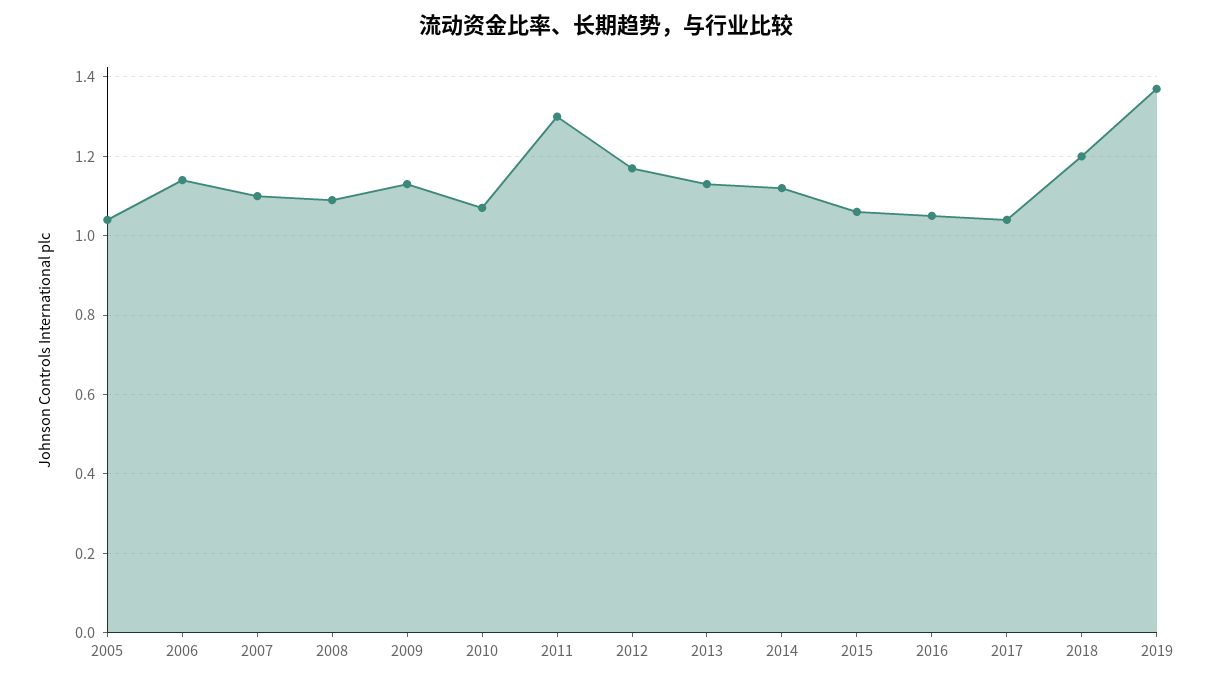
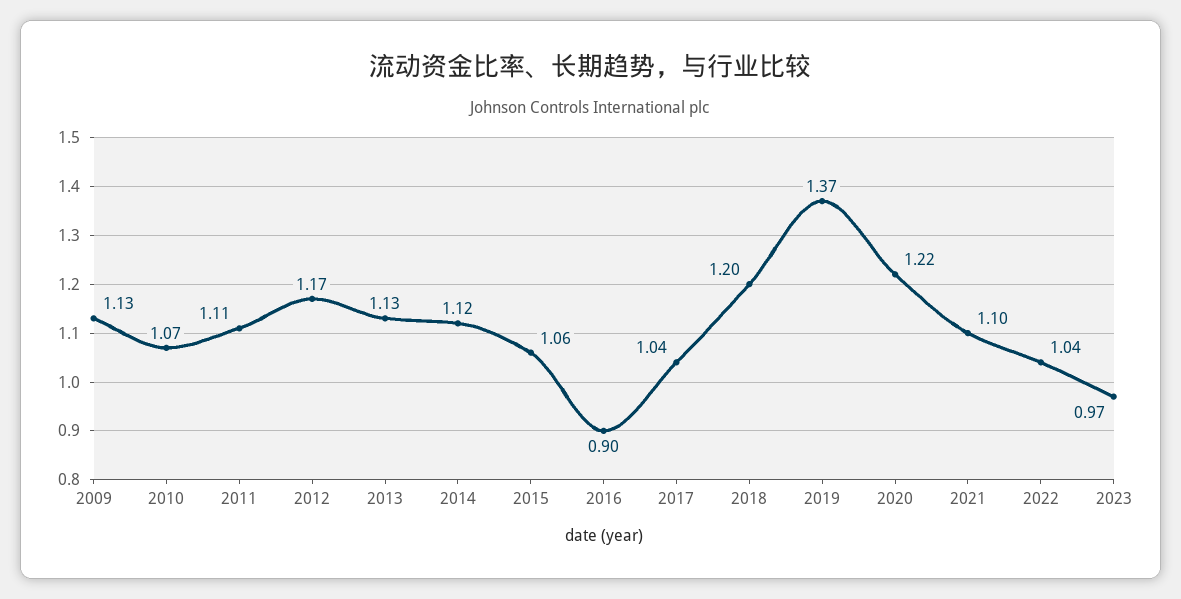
2005: 1.05 -> none
2006: 1.15 -> none
2007: 1.1 -> none
2008: 1.1 -> none
2011: 1.3 -> 1.11
2016: 1.05 -> 0.9
2020: none -> 1.22
2021: none -> 1.1
2022: none -> 1.04
2023: none -> 0.97

